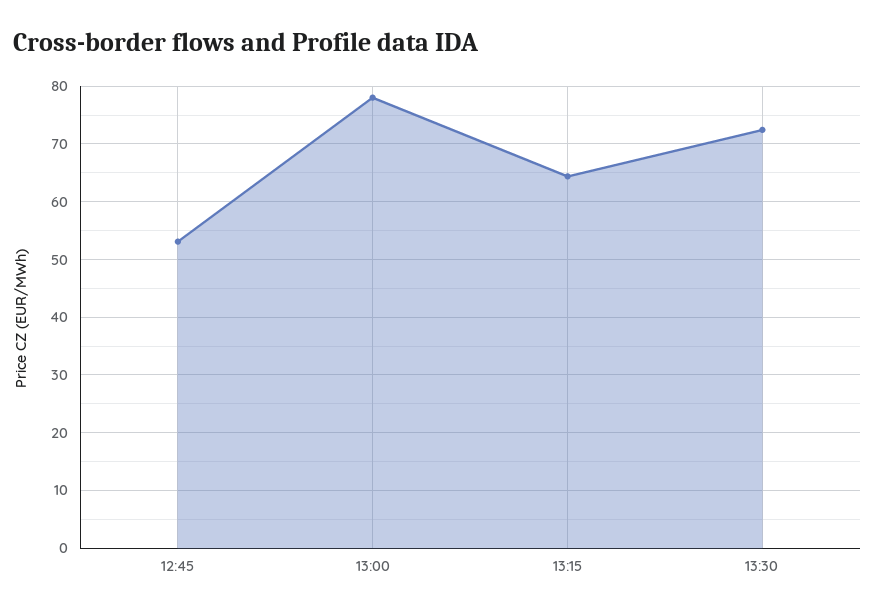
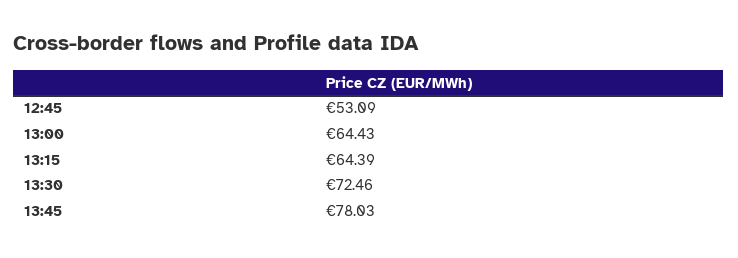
13:00: 78 -> 64.43
13:45: none -> 78.03

